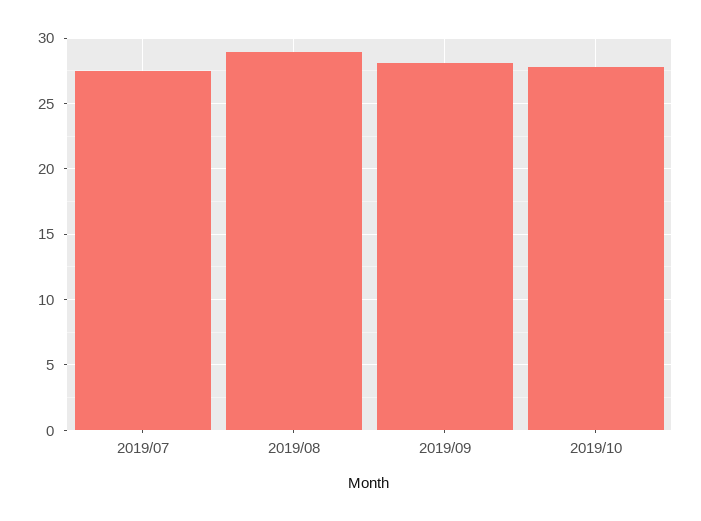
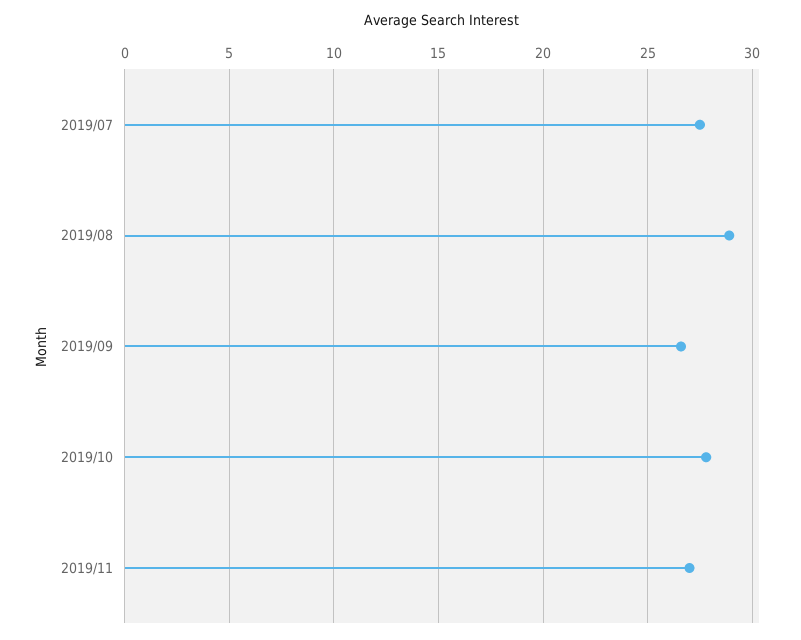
2019/09: 28 -> 26.5
2019/11: none -> 27

